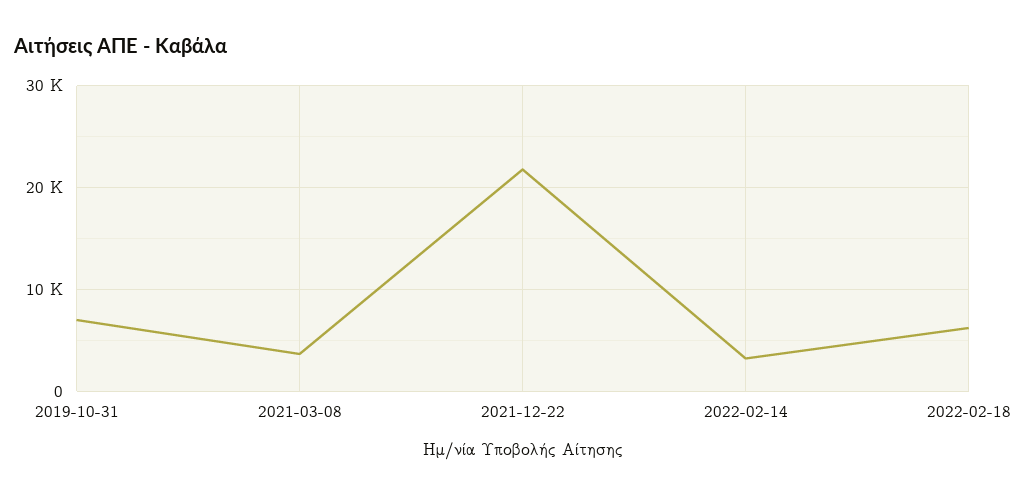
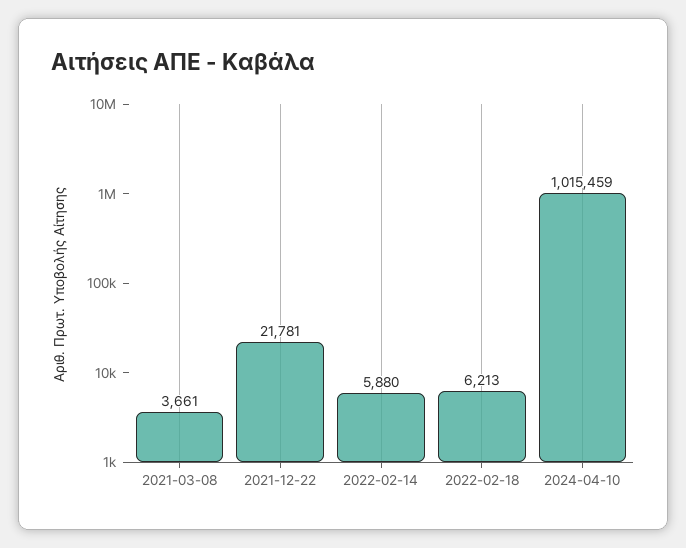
2019-10-31: 7000 -> none
2022-02-14: 3000 -> 5880
2024-04-10: none -> 1015459

